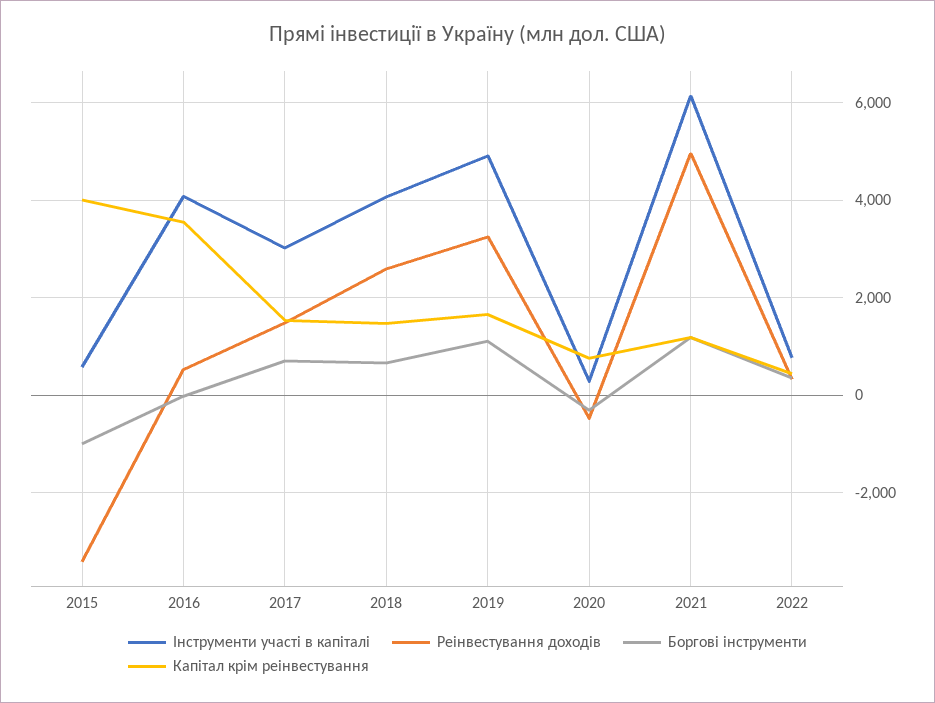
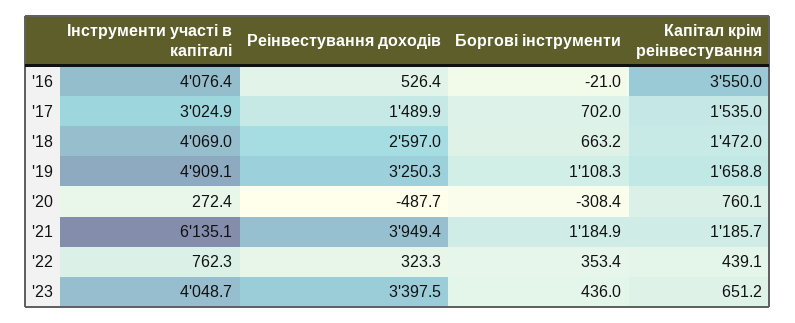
Інструменти участі в капіталі, 2015: 600 -> none
Реінвестування доходів, 2015: -3400 -> none
Боргові інструменти, 2015: -1000 -> none
Капітал крім реінвестування, 2015: 4000 -> none
Реінвестування доходів, 2021: 5000 -> 3949.4
Інструменти участі в капіталі, '23: none -> 4048.7
Реінвестування доходів, '23: none -> 3397.5
Боргові інструменти, '23: none -> 436
Капітал крім реінвестування, '23: none -> 651.2

